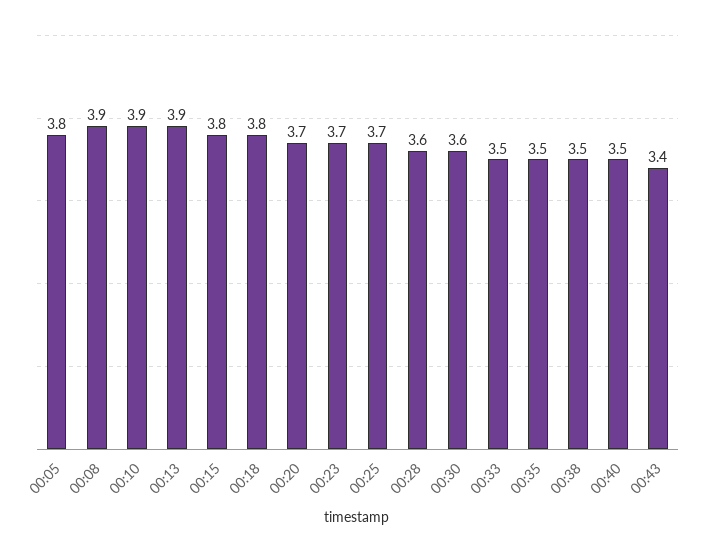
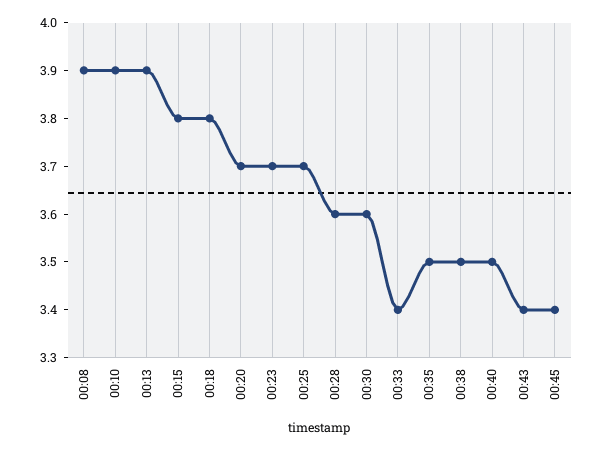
00:05: 3.8 -> none
00:33: 3.5 -> 3.4
00:45: none -> 3.4

